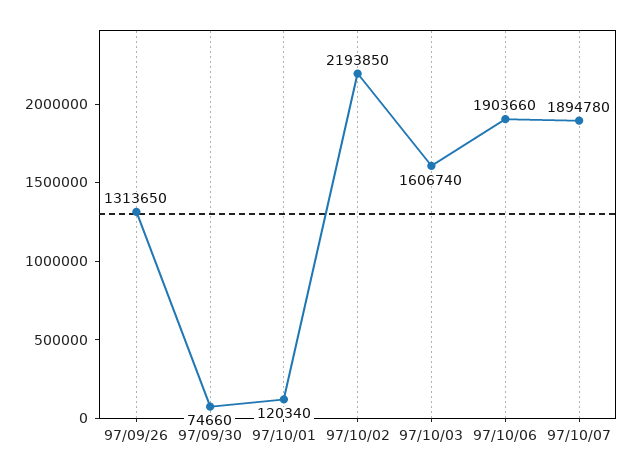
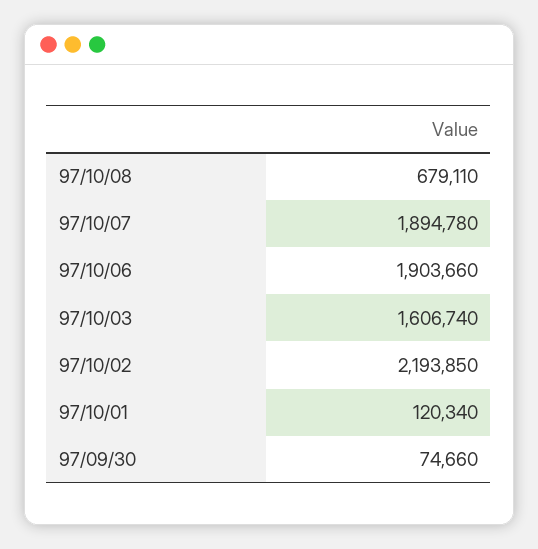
97/09/26: 1313650 -> none
97/10/08: none -> 679110

